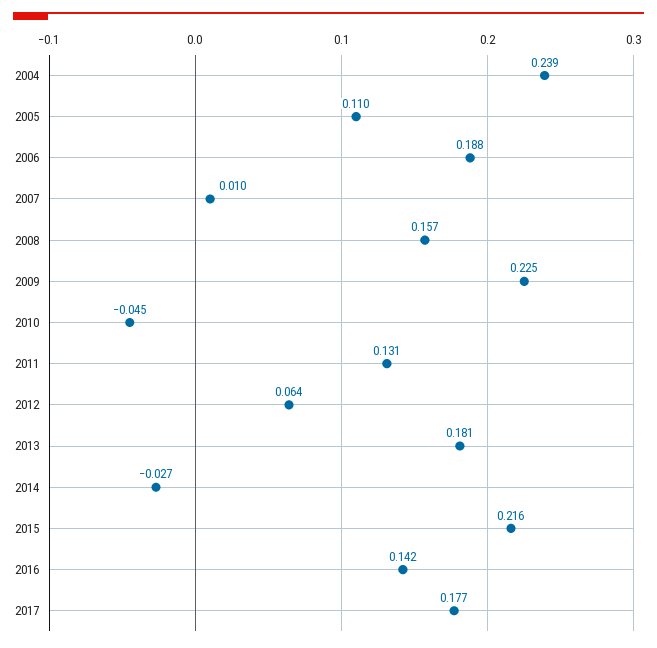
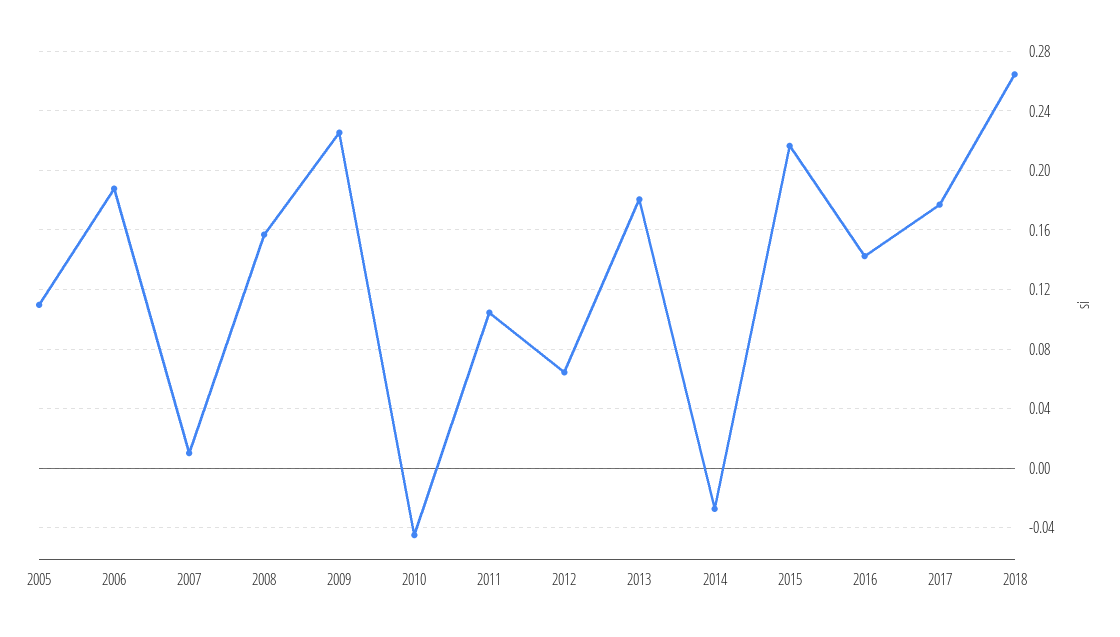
2004: 0.239 -> none
2011: 0.131 -> 0.105
2018: none -> 0.265

